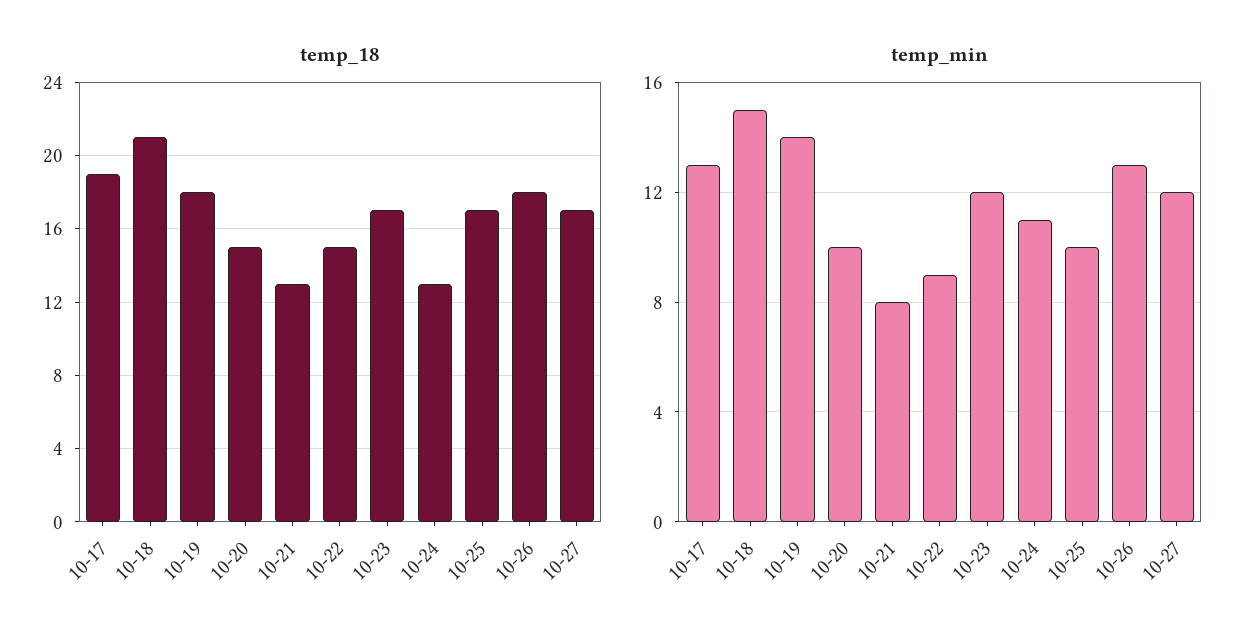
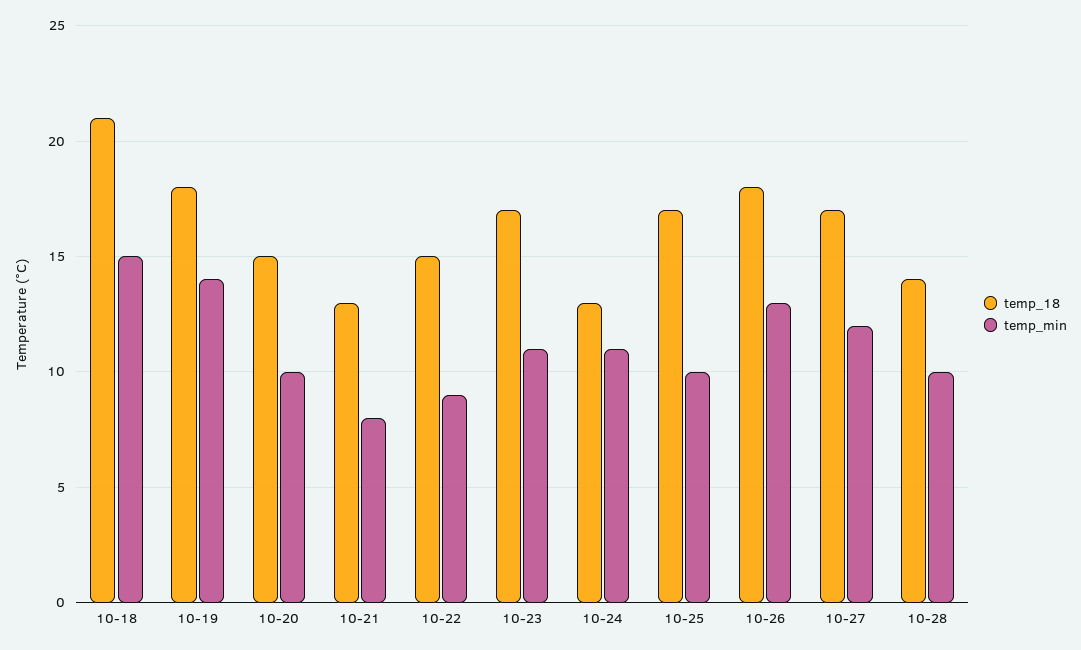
temp_18, 10-17: 19 -> none
temp_min, 10-17: 13 -> none
temp_min, 10-23: 12 -> 11
temp_18, 10-28: none -> 14
temp_min, 10-28: none -> 10

